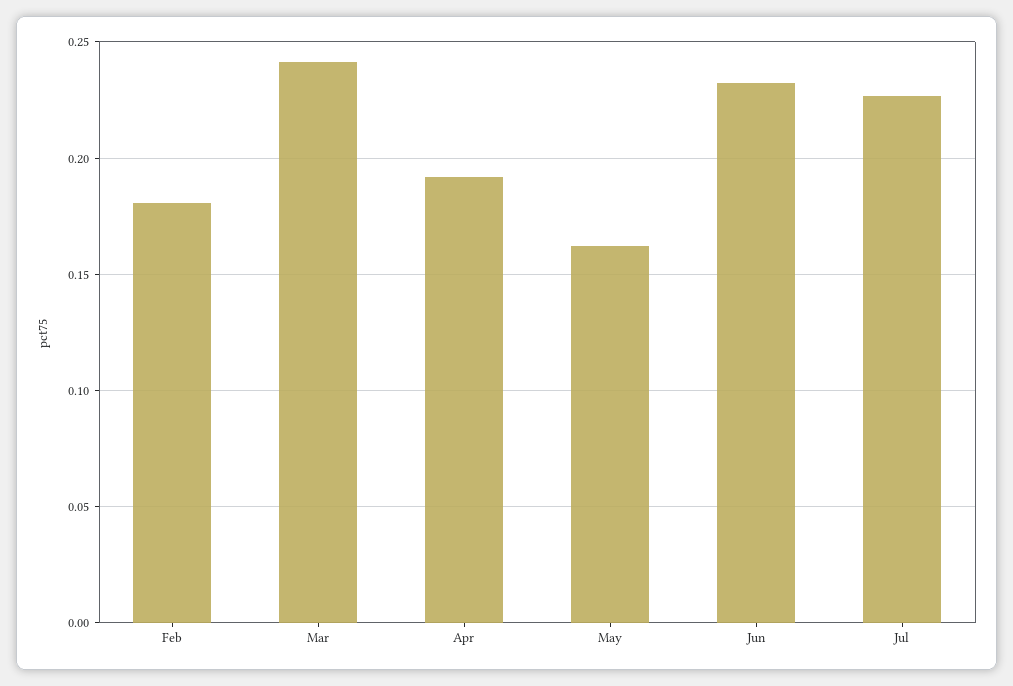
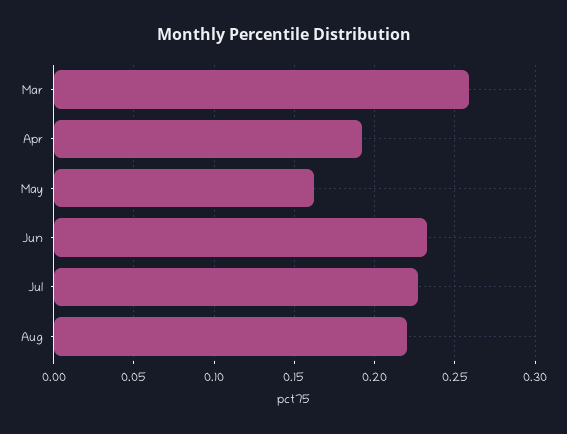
Feb: 0.18 -> none
Mar: 0.24 -> 0.26
Aug: none -> 0.22

